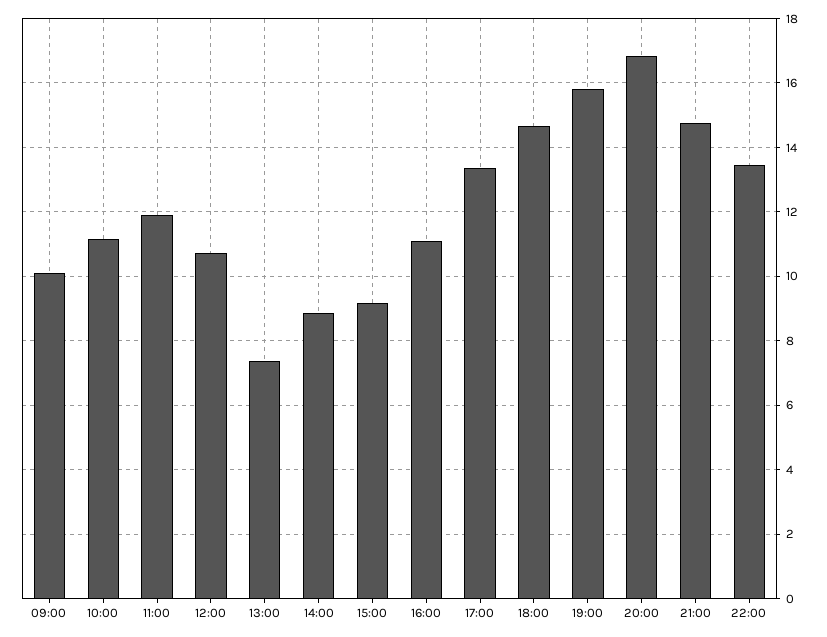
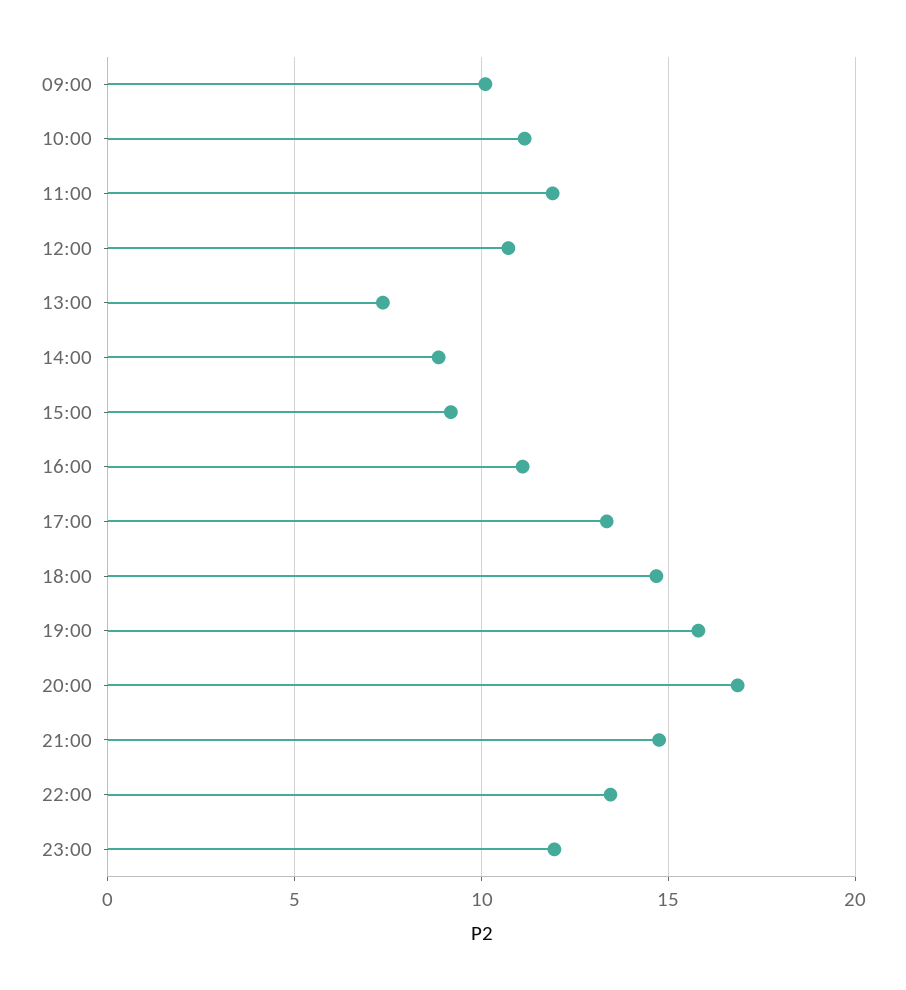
23:00: none -> 12

